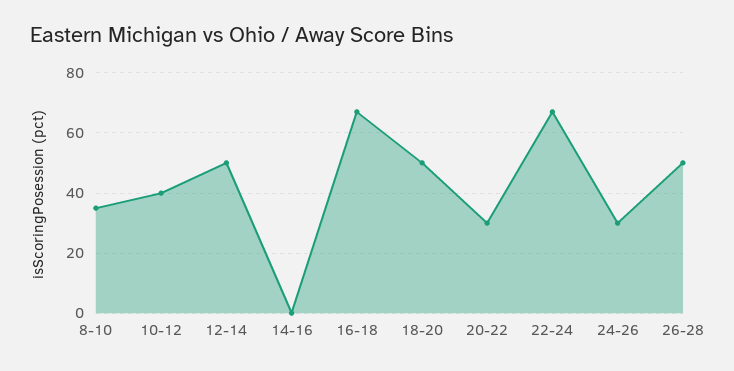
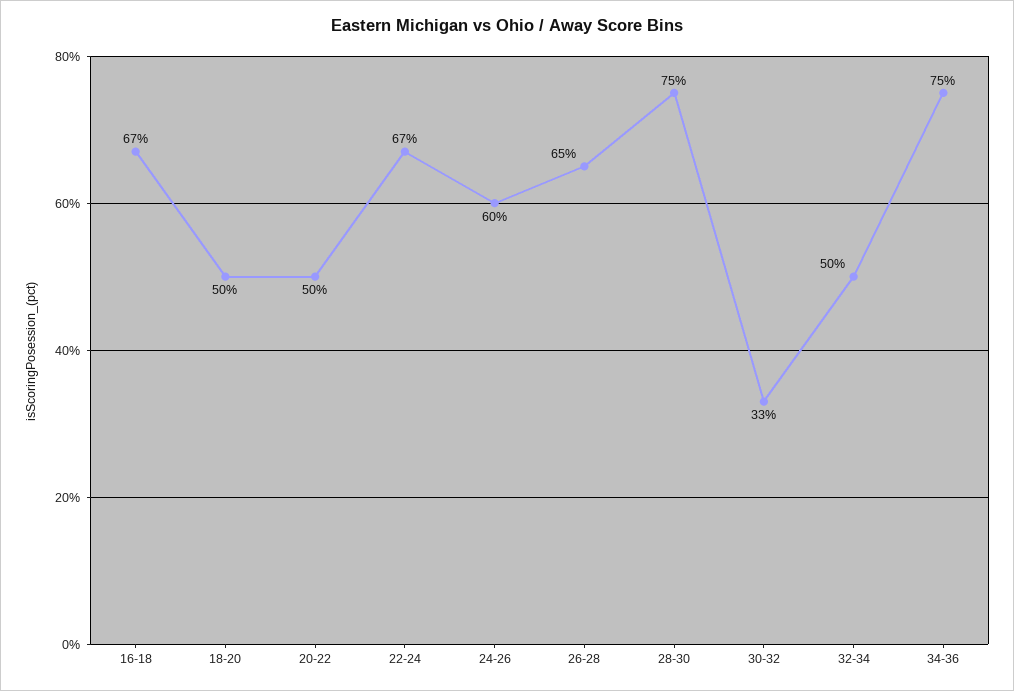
8-10: 35 -> none
10-12: 40 -> none
12-14: 50 -> none
14-16: 0 -> none
20-22: 30 -> 50
24-26: 30 -> 60
26-28: 50 -> 65
28-30: none -> 75
30-32: none -> 33
32-34: none -> 50
34-36: none -> 75

